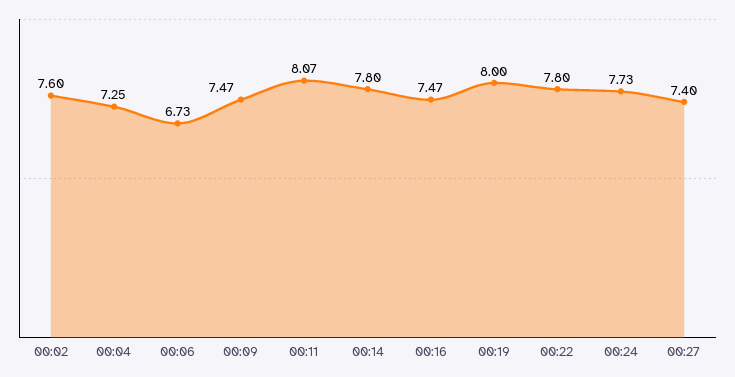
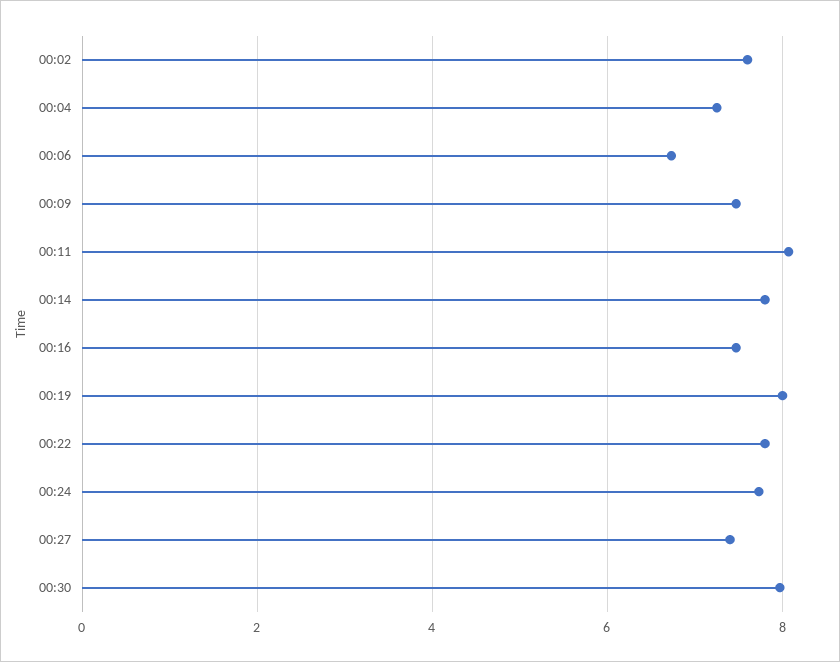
00:30: none -> 8

